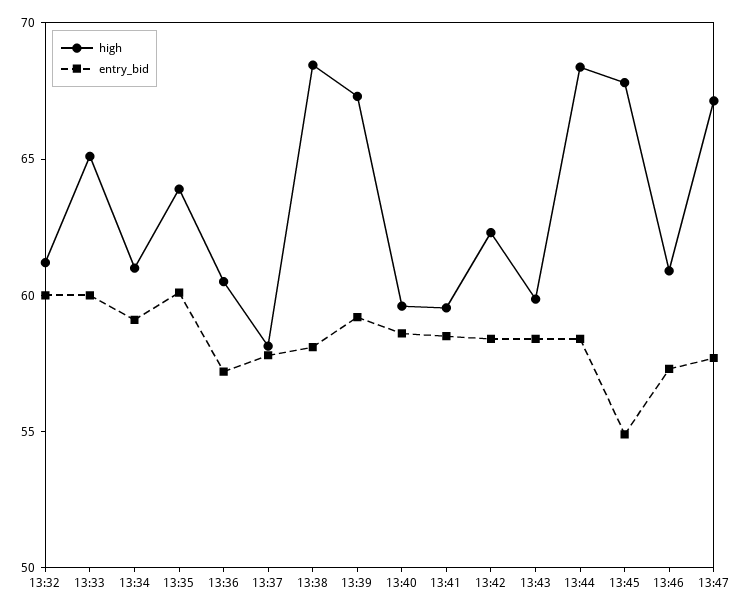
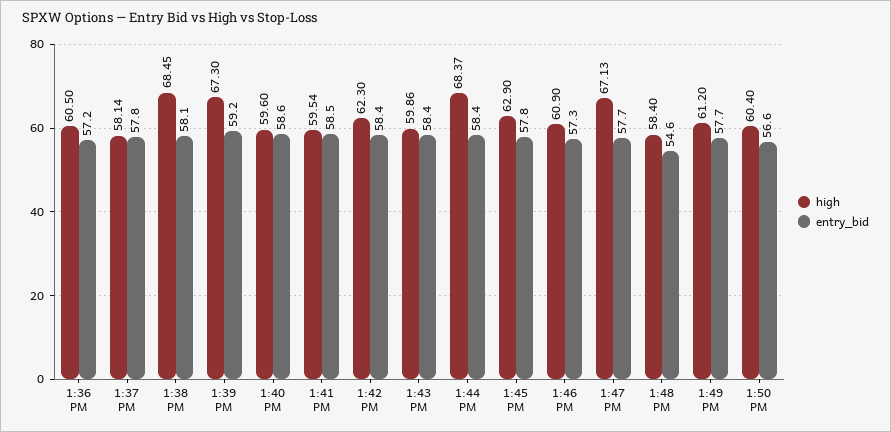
high, 13:32: 61 -> none
entry_bid, 13:32: 60 -> none
high, 13:33: 65 -> none
entry_bid, 13:33: 60 -> none
high, 13:34: 61 -> none
entry_bid, 13:34: 59 -> none
high, 13:35: 64 -> none
entry_bid, 13:35: 60 -> none
high, 13:45: 68 -> 62.9
entry_bid, 13:45: 55 -> 57.8
high, 1:48 PM: none -> 58.4
entry_bid, 1:48 PM: none -> 54.6
high, 1:49 PM: none -> 61.2
entry_bid, 1:49 PM: none -> 57.7
high, 1:50 PM: none -> 60.4
entry_bid, 1:50 PM: none -> 56.6

